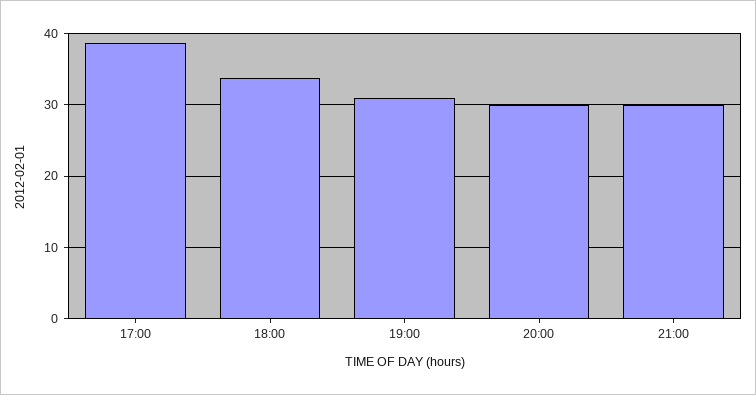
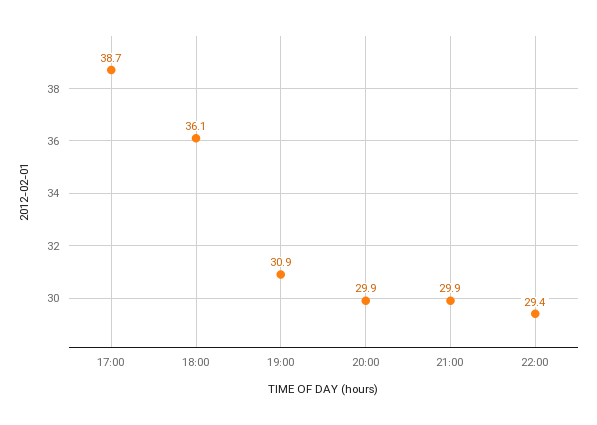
18:00: 34 -> 36.1
22:00: none -> 29.4

